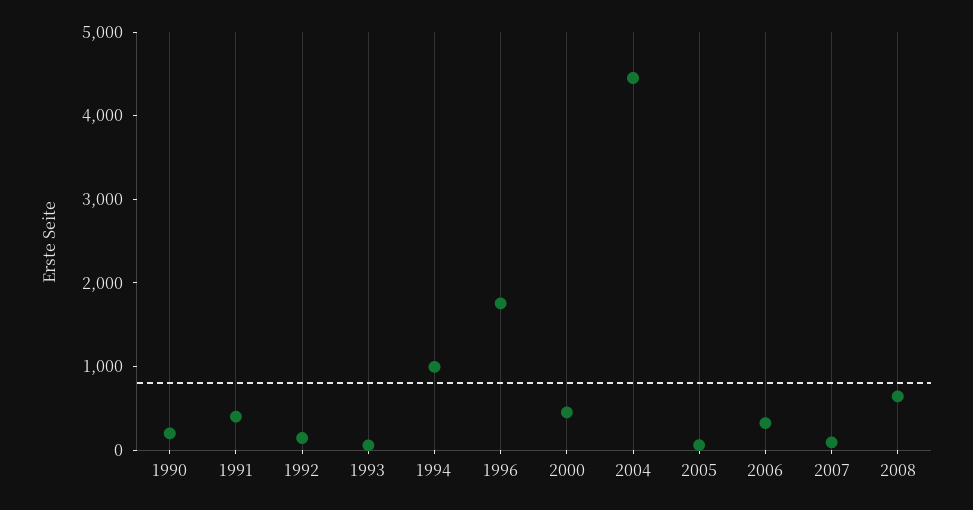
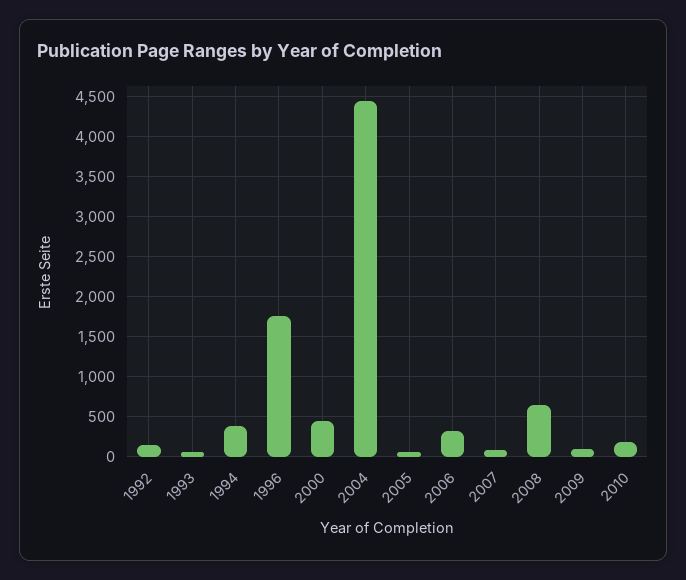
1990: 200 -> none
1991: 400 -> none
1994: 1000 -> 400
2009: none -> 100
2010: none -> 200

